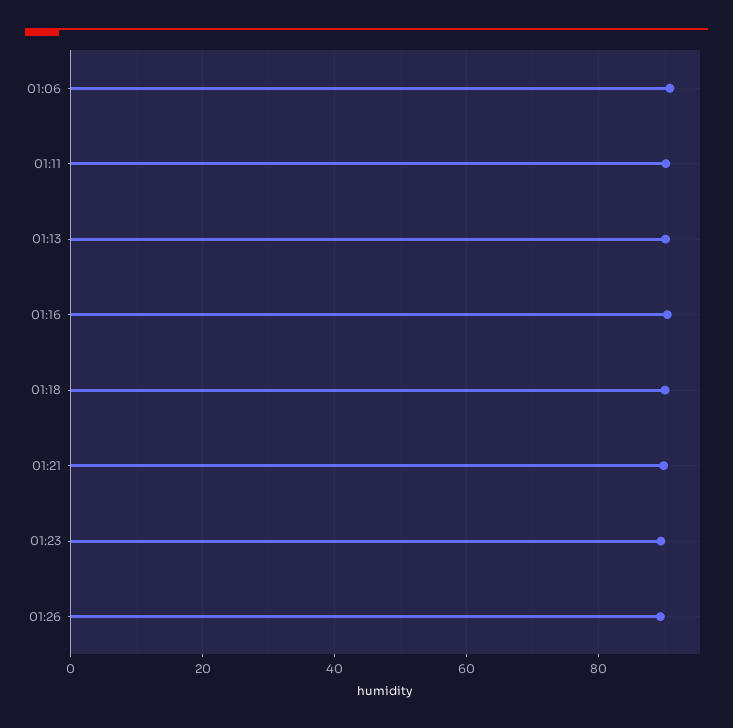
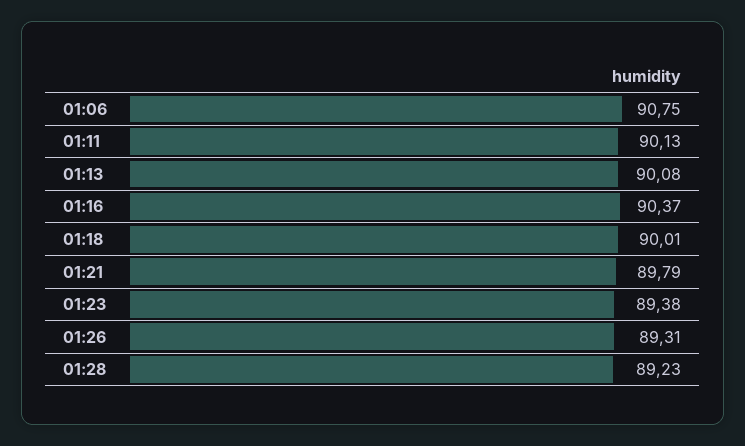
01:28: none -> 89.23

